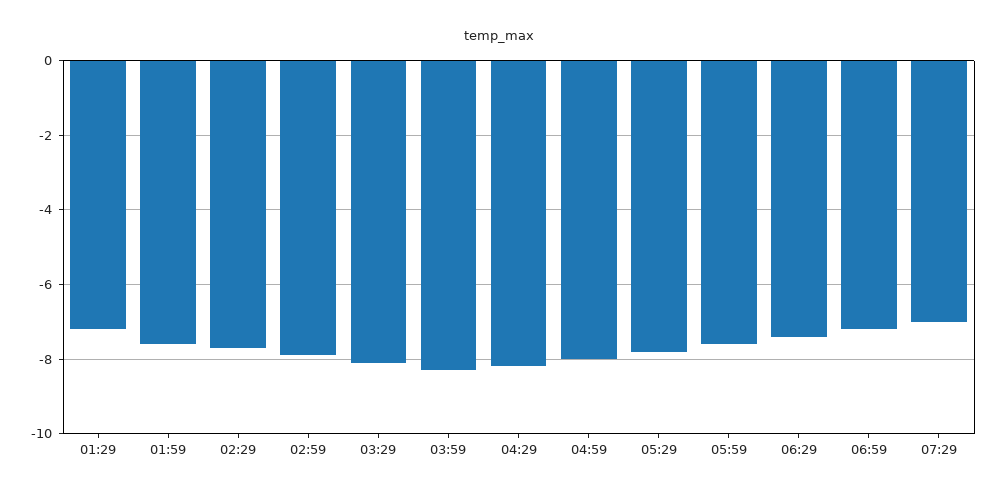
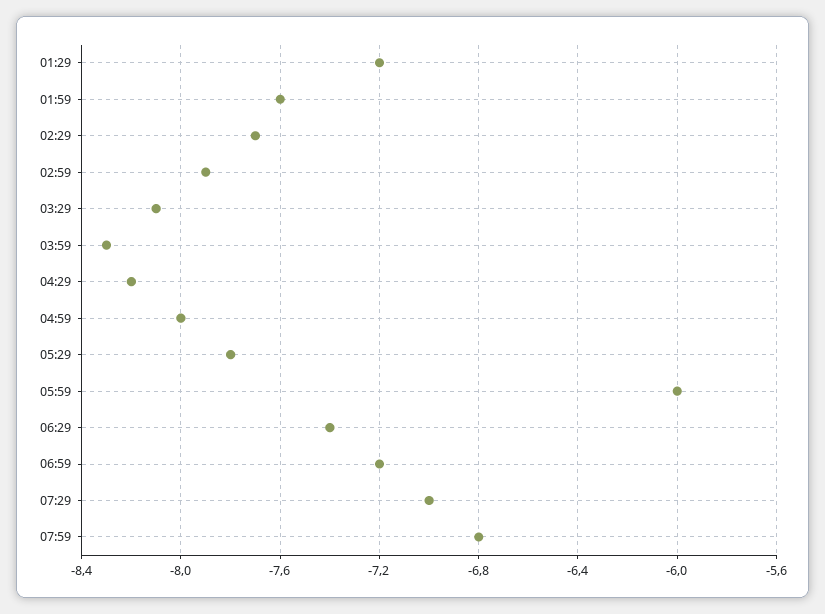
05:59: -7.5 -> -6
07:59: none -> -6.8

